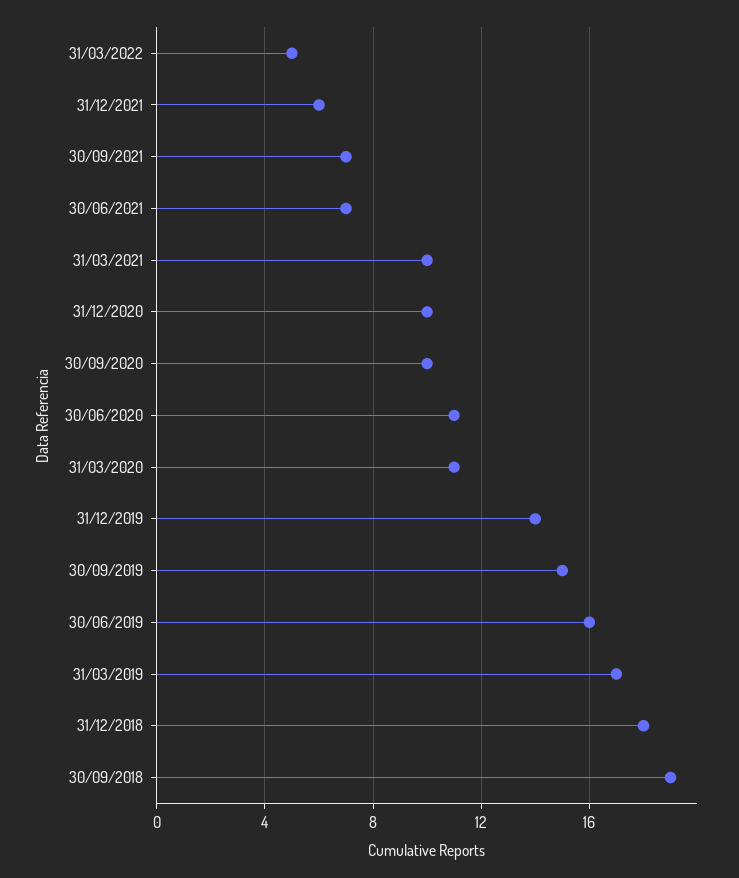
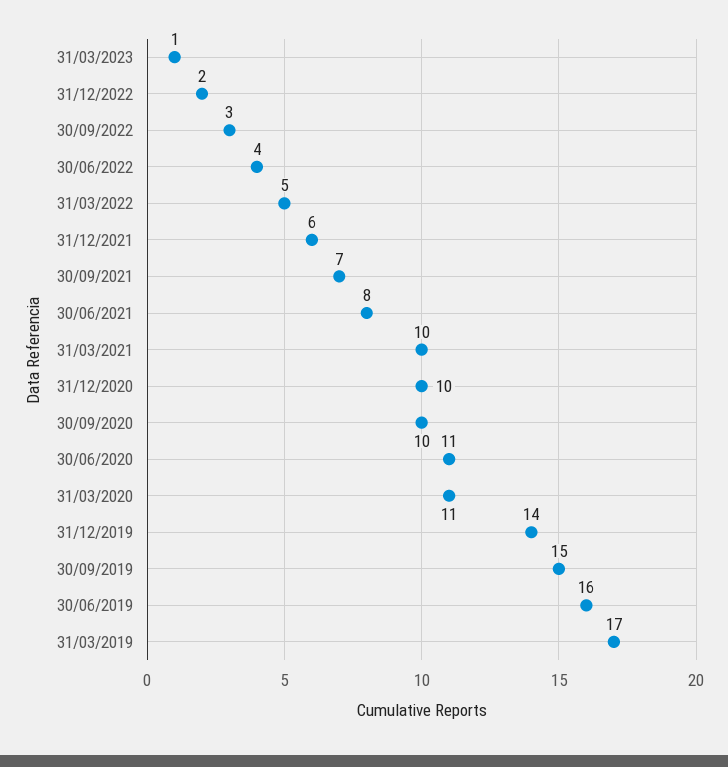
30/06/2021: 7 -> 8
31/12/2018: 18 -> none
30/09/2018: 19 -> none
31/03/2023: none -> 1
31/12/2022: none -> 2
30/09/2022: none -> 3
30/06/2022: none -> 4

